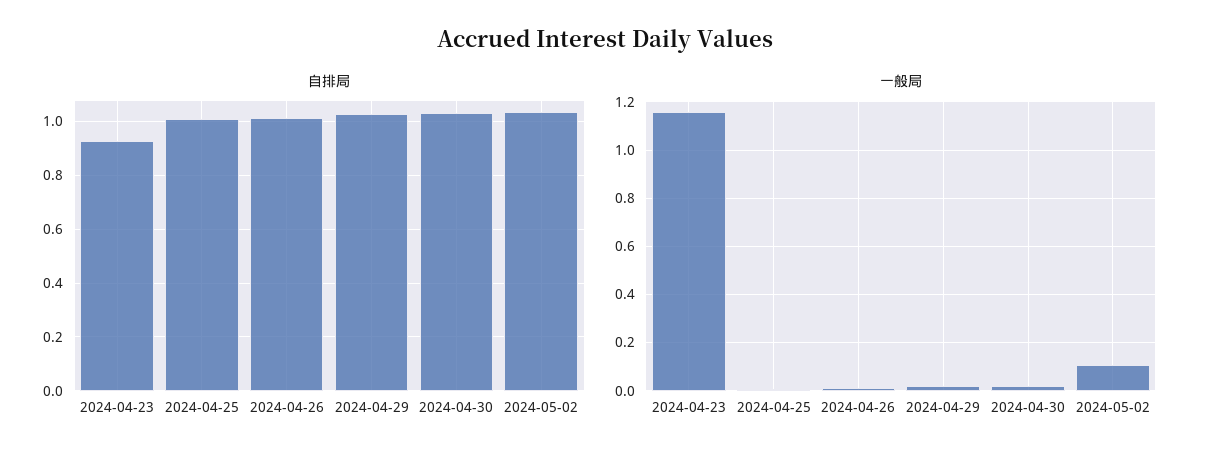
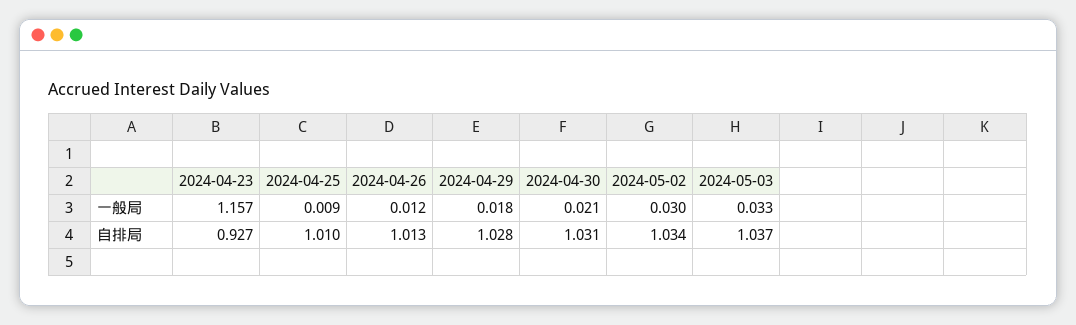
一般局, 2024-05-02: 0.1 -> 0.03
一般局, 2024-05-03: none -> 0.033
自排局, 2024-05-03: none -> 1.037

